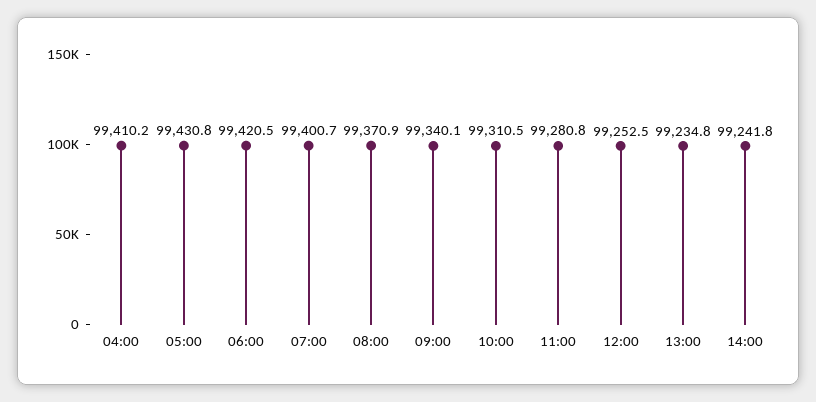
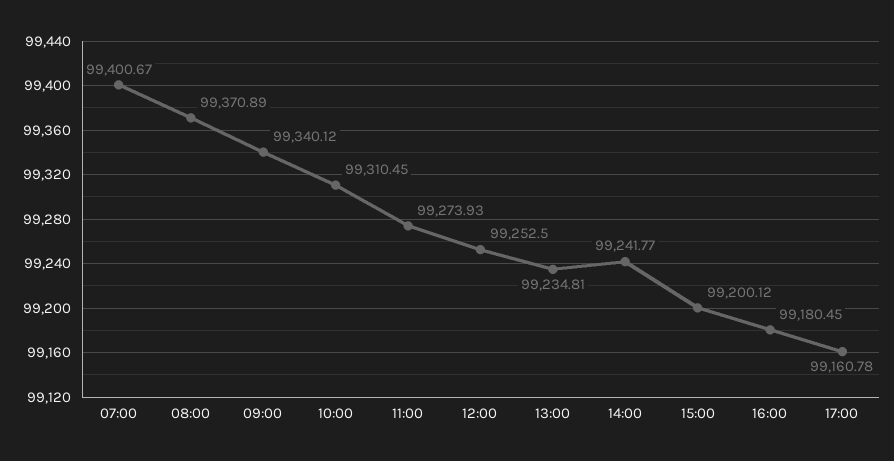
04:00: 99410.2 -> none
05:00: 99430.8 -> none
06:00: 99420.5 -> none
11:00: 99280.8 -> 99273.93
15:00: none -> 99200.12
16:00: none -> 99180.45
17:00: none -> 99160.78

